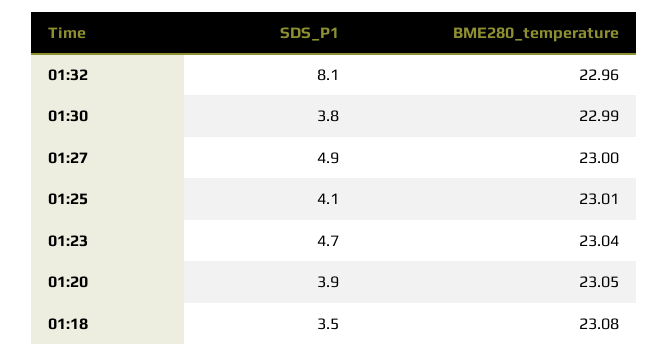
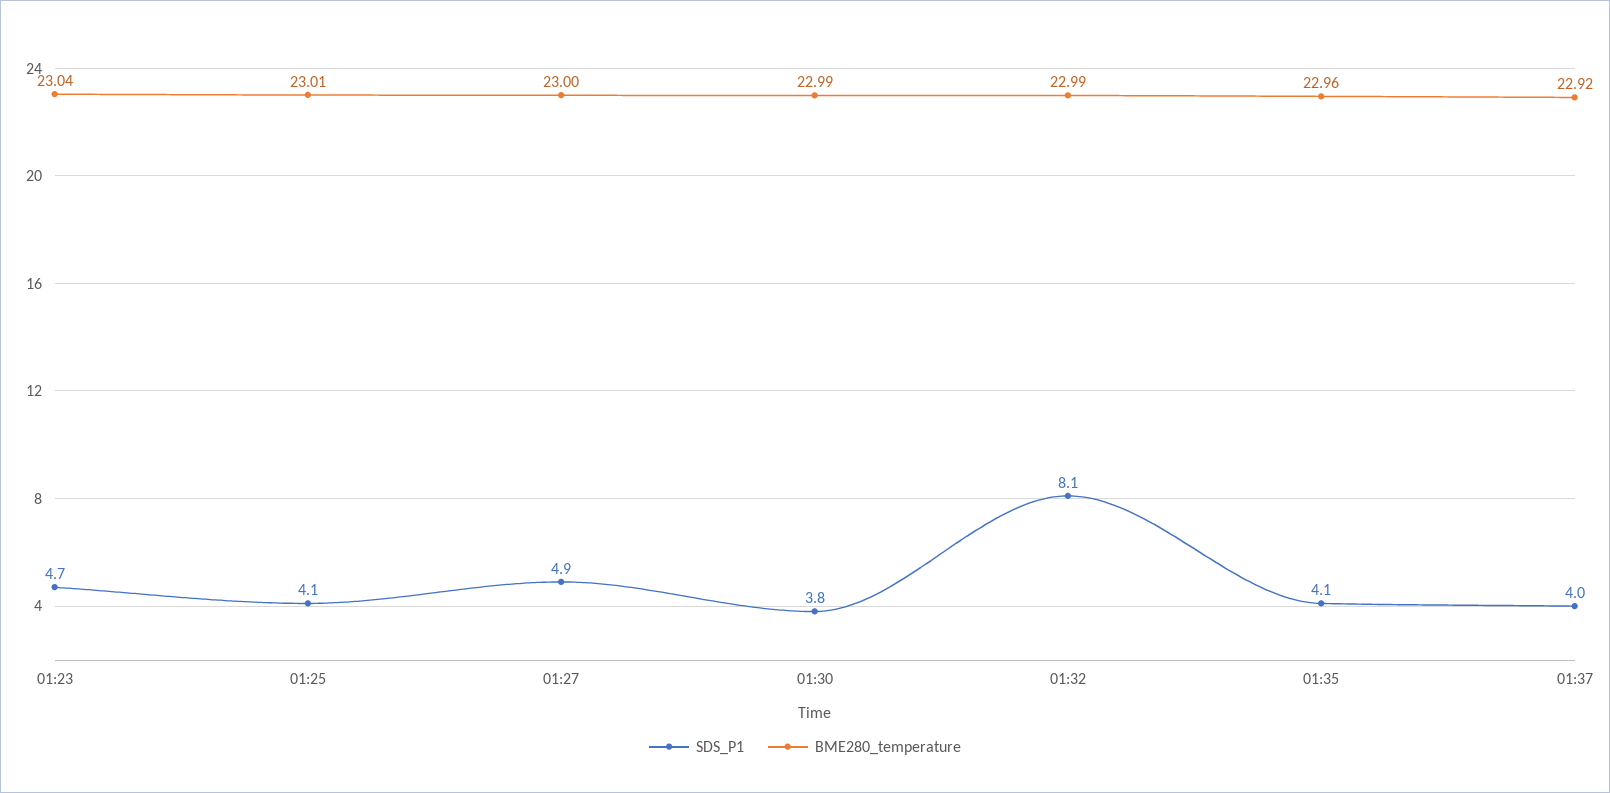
BME280_temperature, 01:32: 22.96 -> 22.99
SDS_P1, 01:20: 3.9 -> none
BME280_temperature, 01:20: 23.05 -> none
SDS_P1, 01:18: 3.5 -> none
BME280_temperature, 01:18: 23.08 -> none
SDS_P1, 01:35: none -> 4.1
BME280_temperature, 01:35: none -> 22.96
SDS_P1, 01:37: none -> 4
BME280_temperature, 01:37: none -> 22.92

